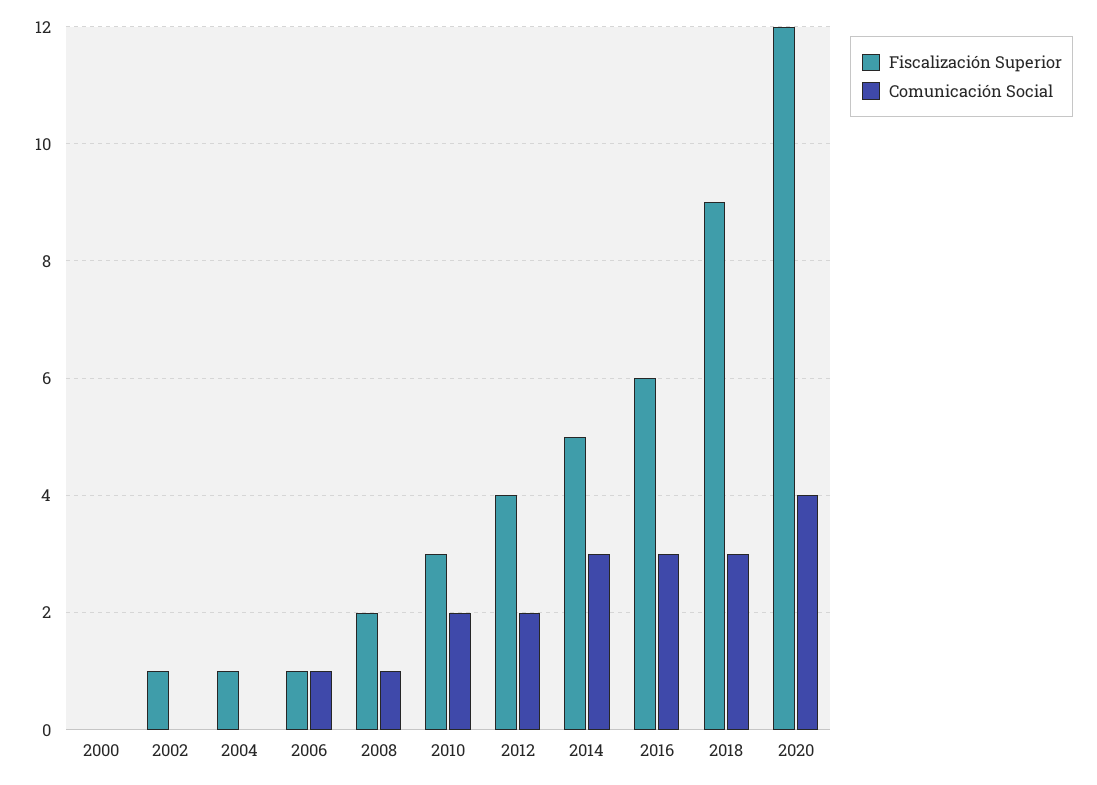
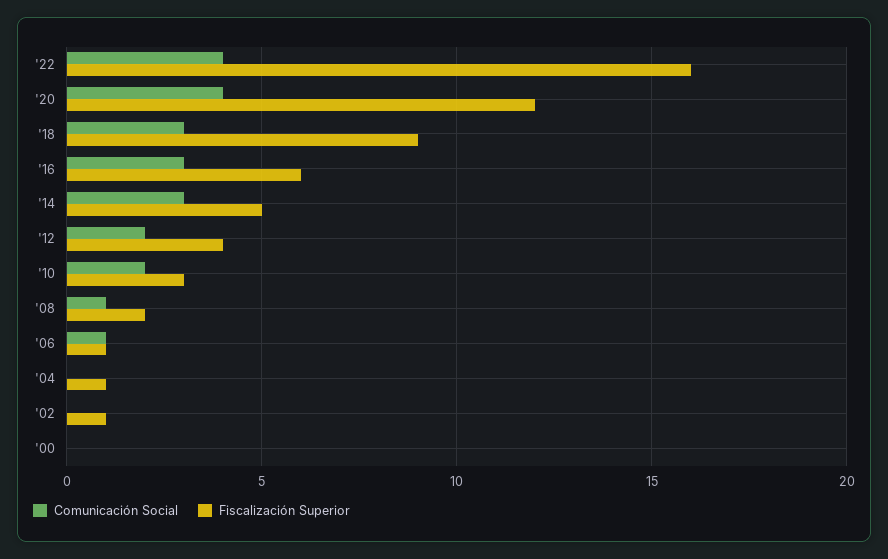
Comunicación Social, '22: none -> 4
Fiscalización Superior, '22: none -> 16

